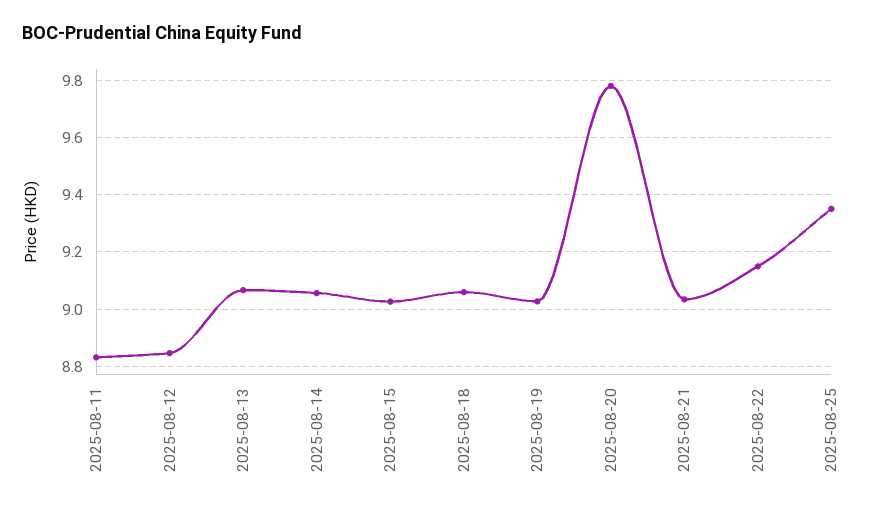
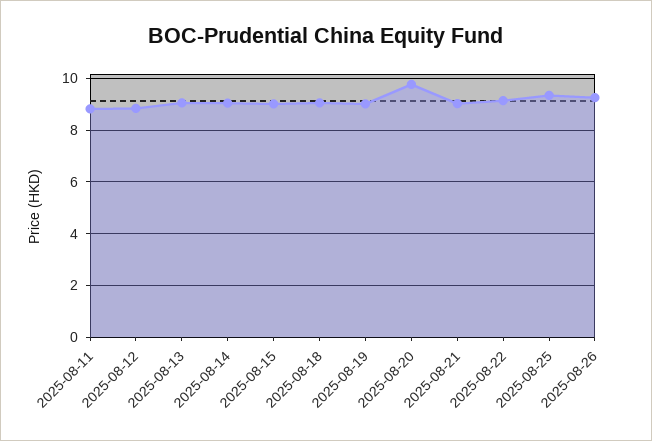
2025-08-26: none -> 9.25

